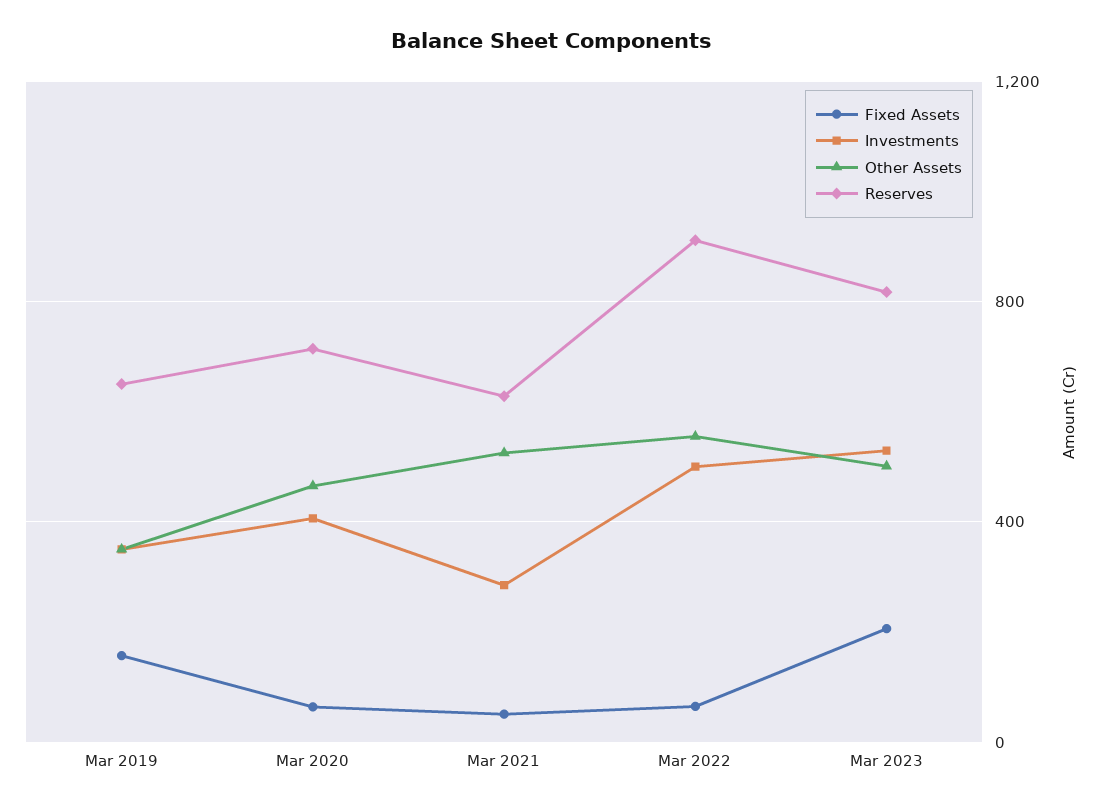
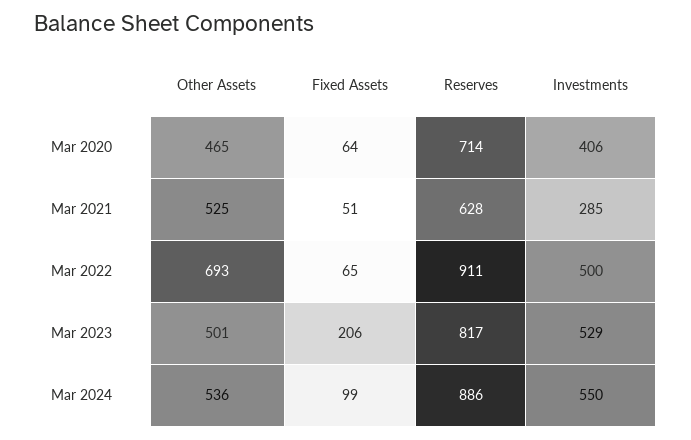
Fixed Assets, Mar 2019: 150 -> none
Investments, Mar 2019: 350 -> none
Other Assets, Mar 2019: 350 -> none
Reserves, Mar 2019: 650 -> none
Other Assets, Mar 2022: 550 -> 693
Other Assets, Mar 2024: none -> 536
Fixed Assets, Mar 2024: none -> 99
Reserves, Mar 2024: none -> 886
Investments, Mar 2024: none -> 550

